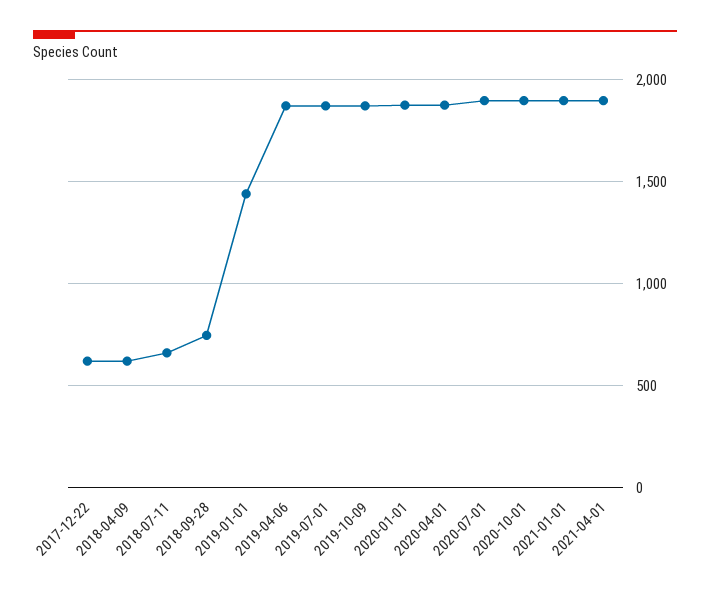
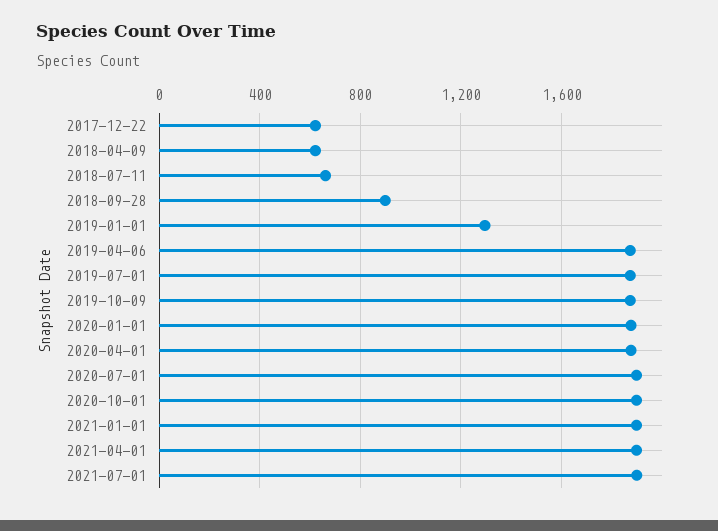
2018-09-28: 750 -> 900
2019-01-01: 1450 -> 1300
2021-07-01: none -> 1900

